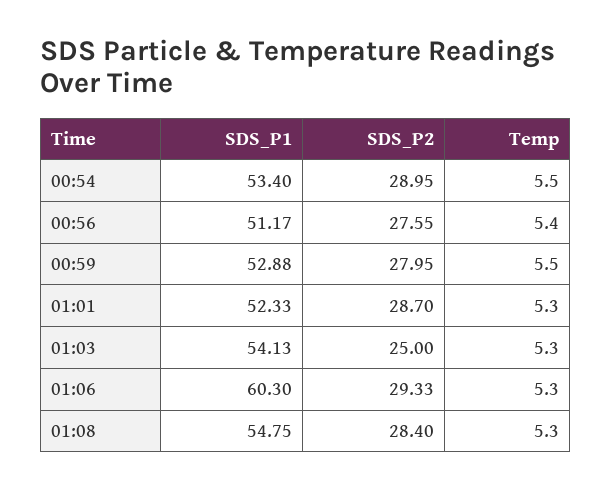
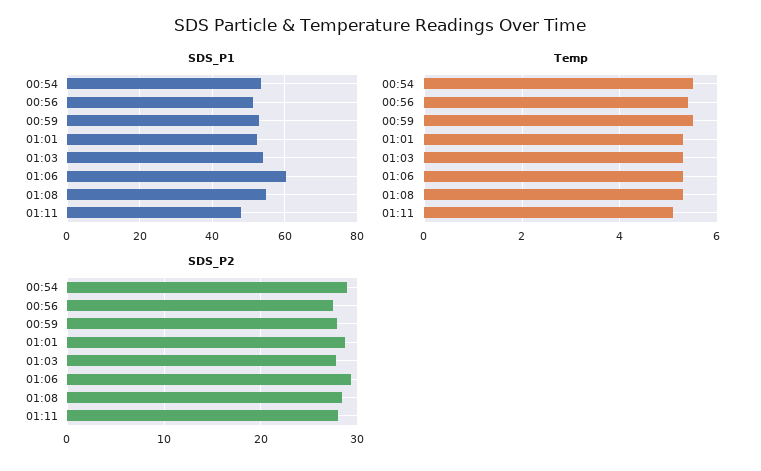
SDS_P2, 01:03: 25 -> 28
SDS_P1, 01:11: none -> 48
Temp, 01:11: none -> 5
SDS_P2, 01:11: none -> 28

